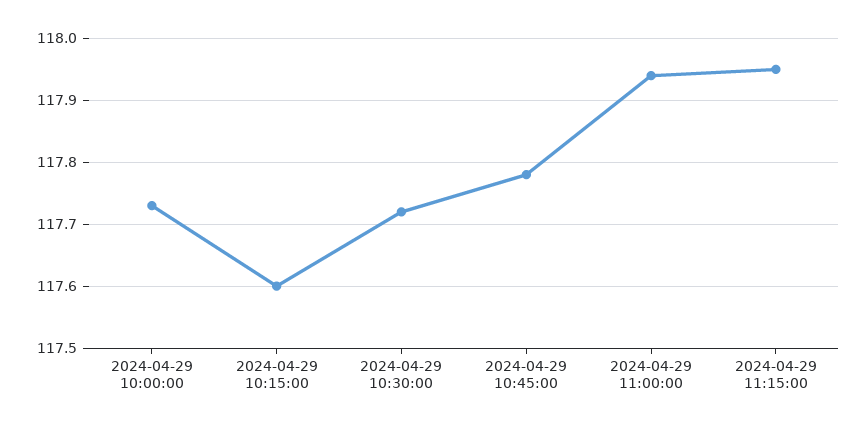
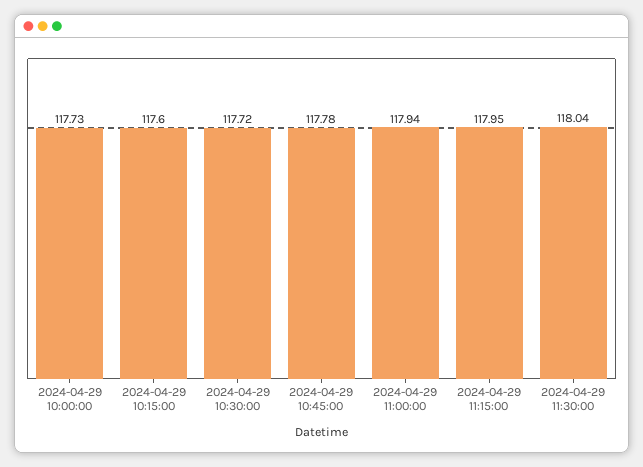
2024-04-29 11:30:00: none -> 118.04

